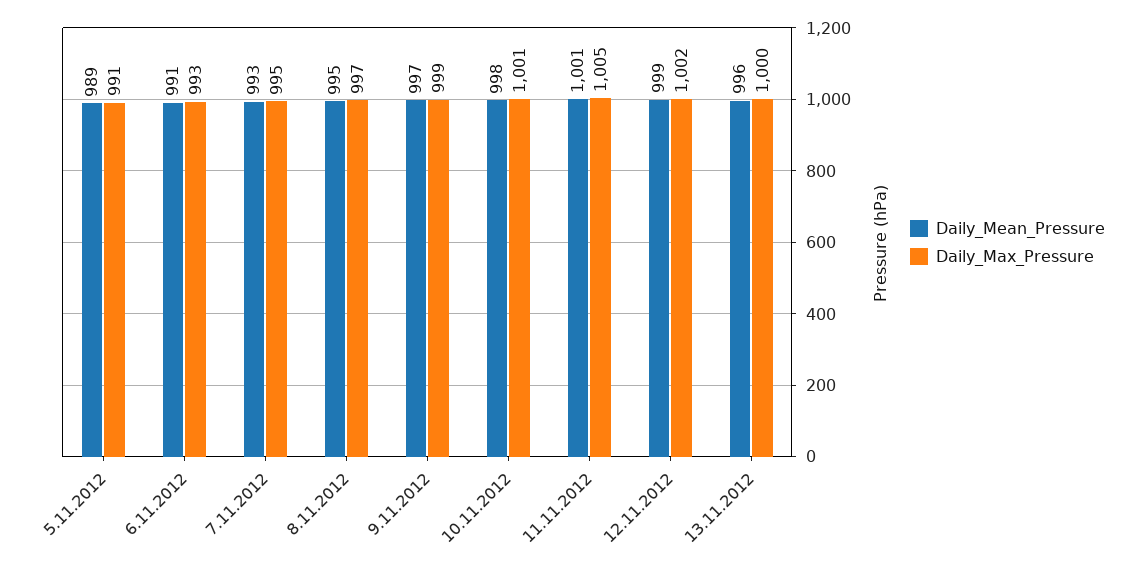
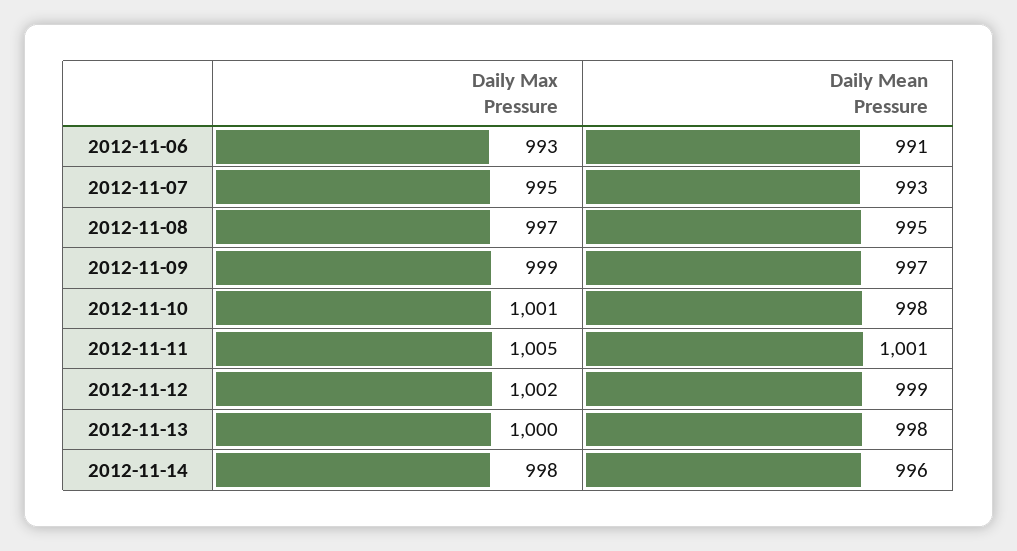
Daily_Mean_Pressure, 5.11.2012: 989 -> none
Daily_Max_Pressure, 5.11.2012: 991 -> none
Daily_Mean_Pressure, 13.11.2012: 996 -> 998
Daily_Max_Pressure, 2012-11-14: none -> 998
Daily_Mean_Pressure, 2012-11-14: none -> 996

